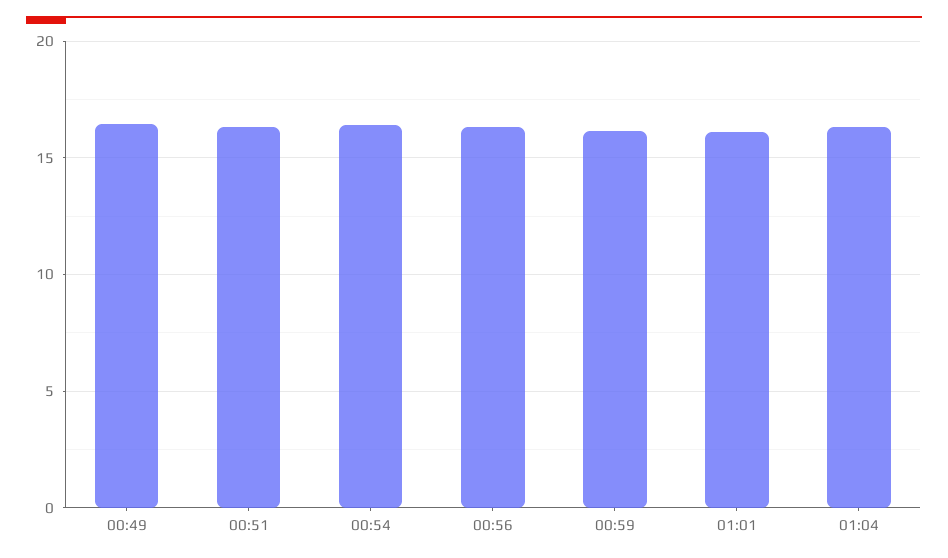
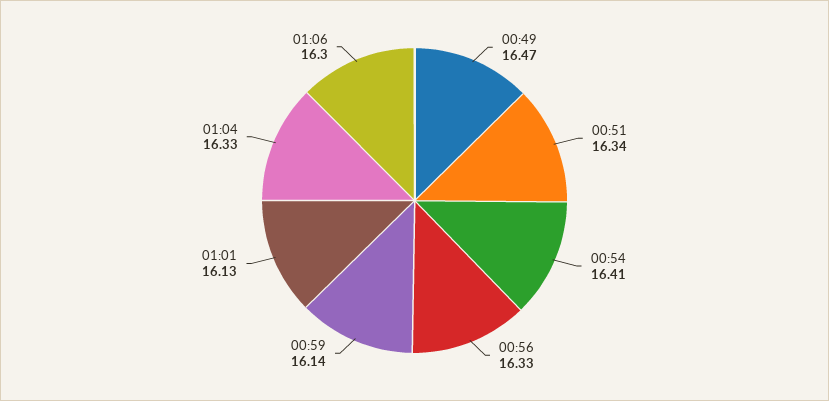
01:06: none -> 16.3

